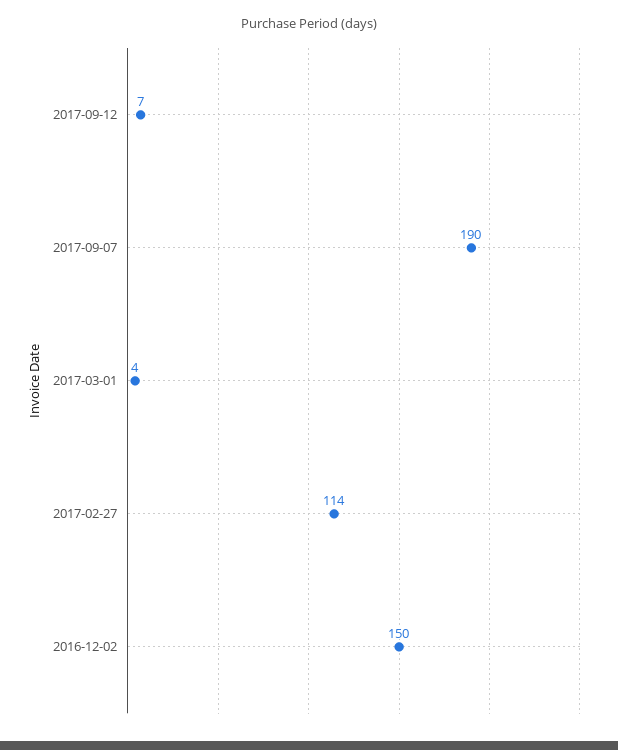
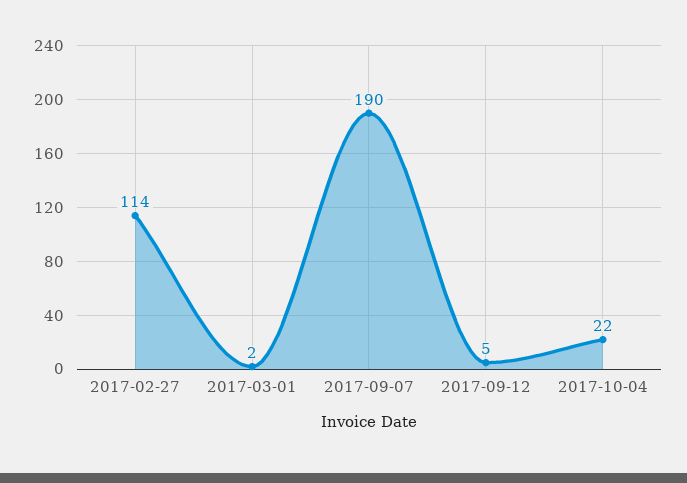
2017-09-12: 7 -> 5
2017-03-01: 4 -> 2
2016-12-02: 150 -> none
2017-10-04: none -> 22

